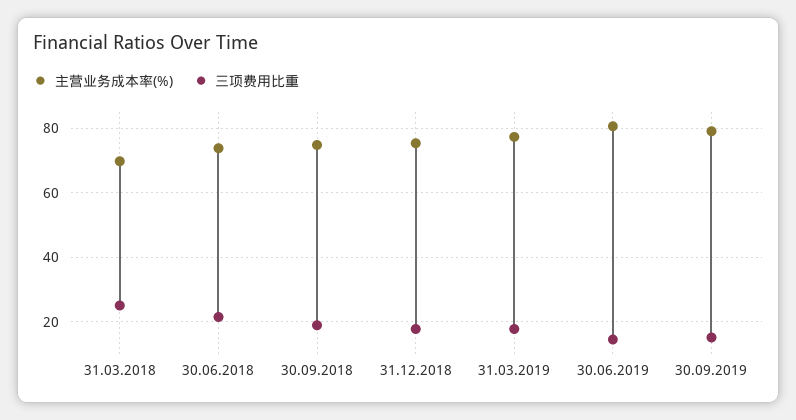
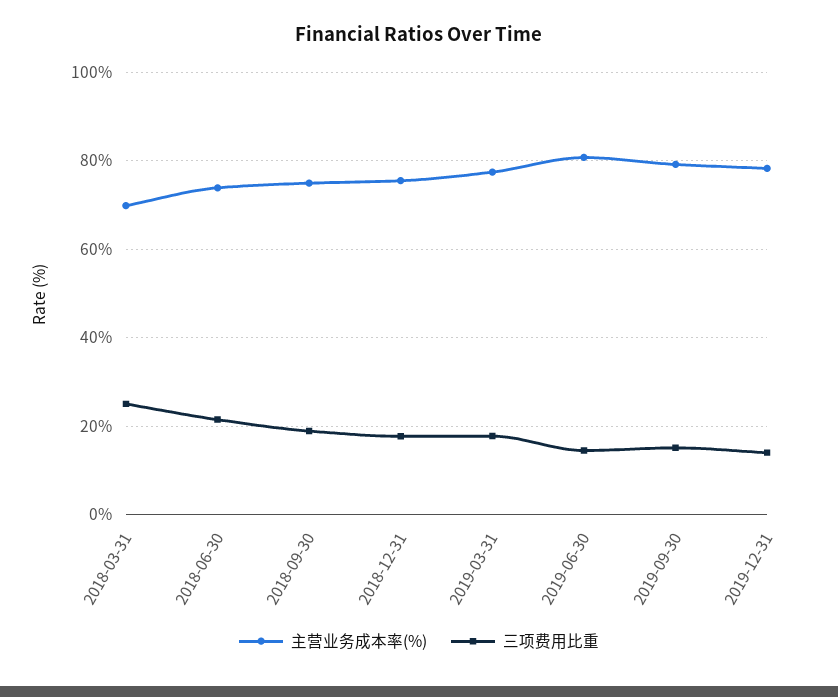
主营业务成本率(%), 2019-12-31: none -> 78
三项费用比重, 2019-12-31: none -> 14

